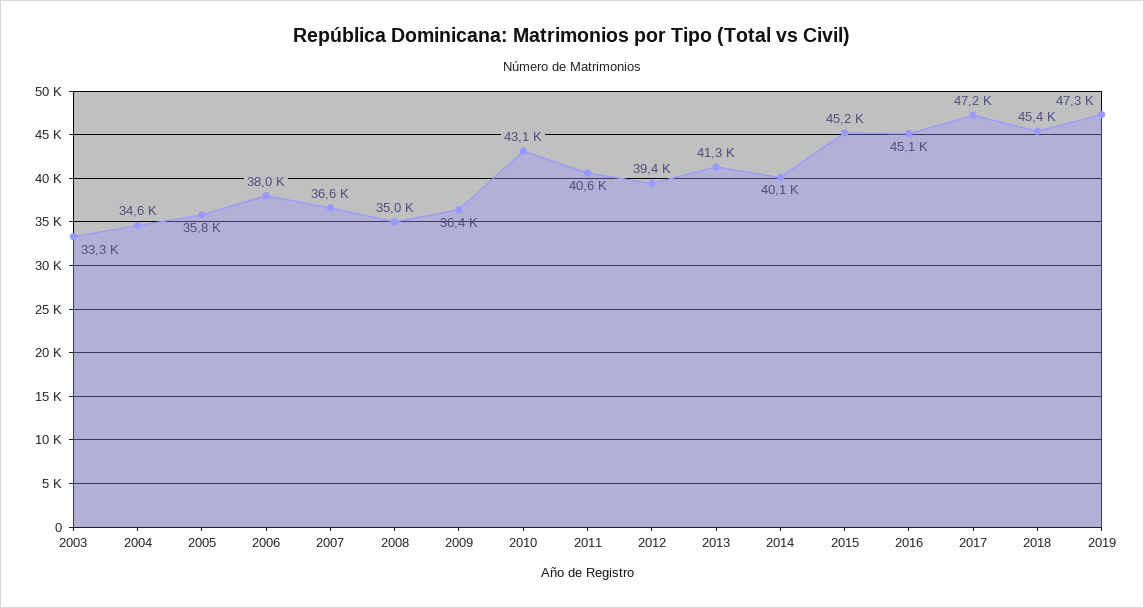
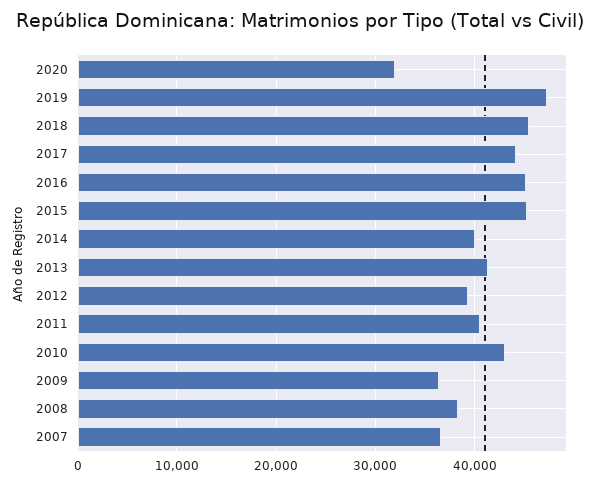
2003: 33300 -> none
2004: 34600 -> none
2005: 35800 -> none
2006: 38000 -> none
2008: 35000 -> 38000
2017: 47200 -> 44000
2020: none -> 32000

